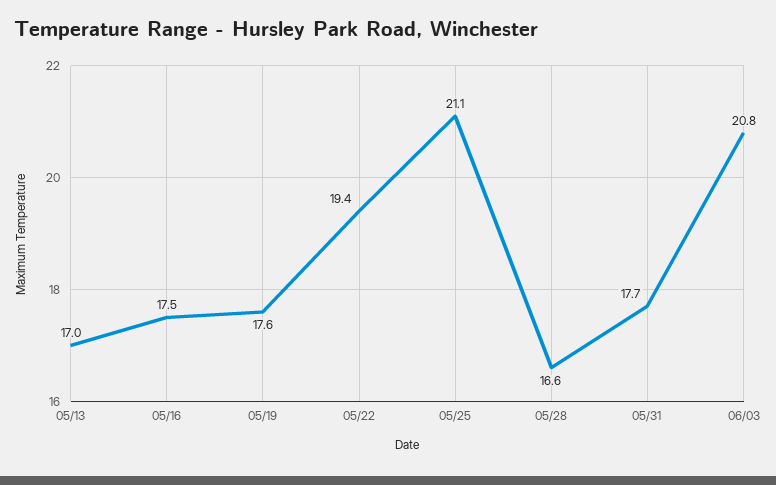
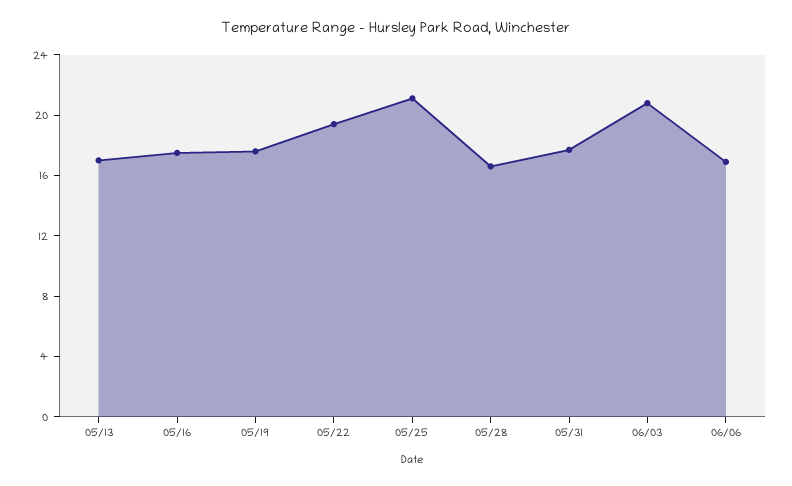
06/06: none -> 17

